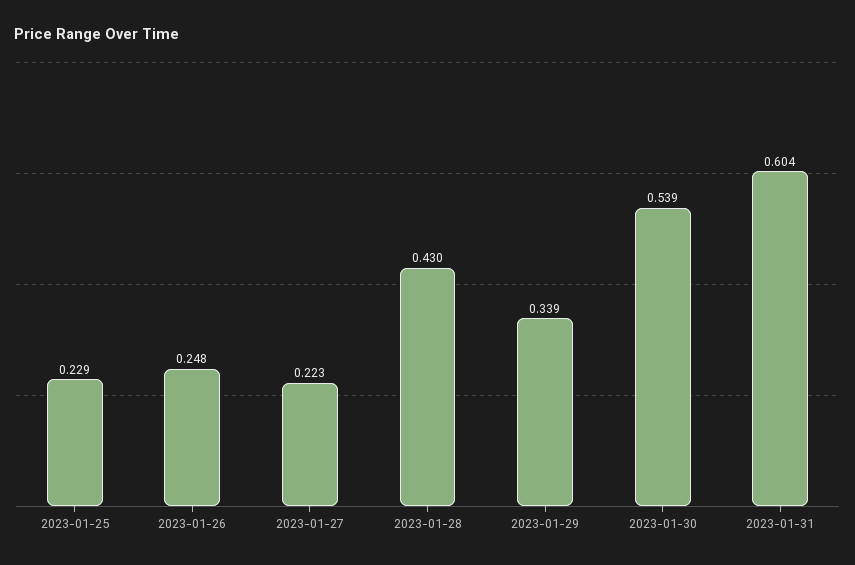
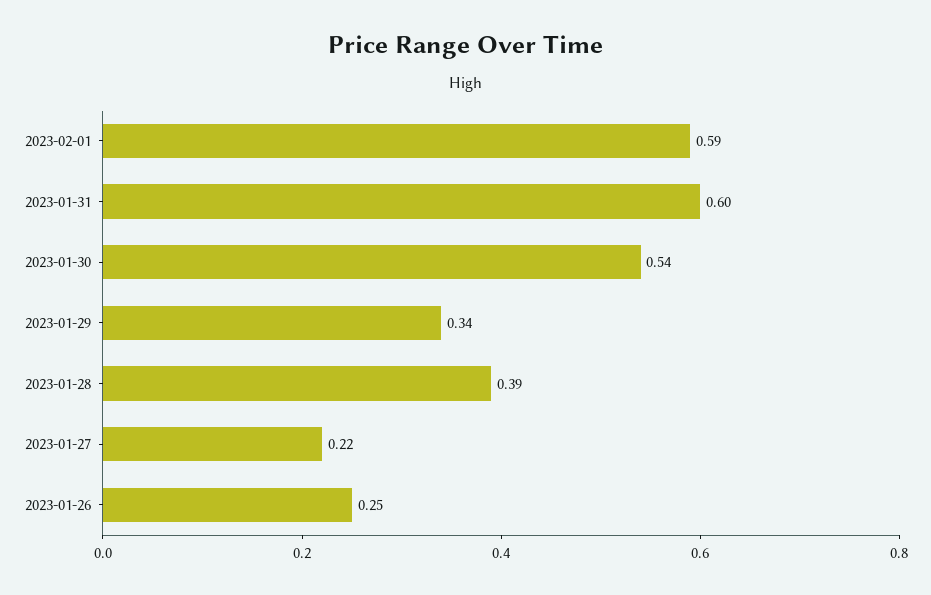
2023-01-25: 0.229 -> none
2023-01-28: 0.43 -> 0.39
2023-02-01: none -> 0.59

